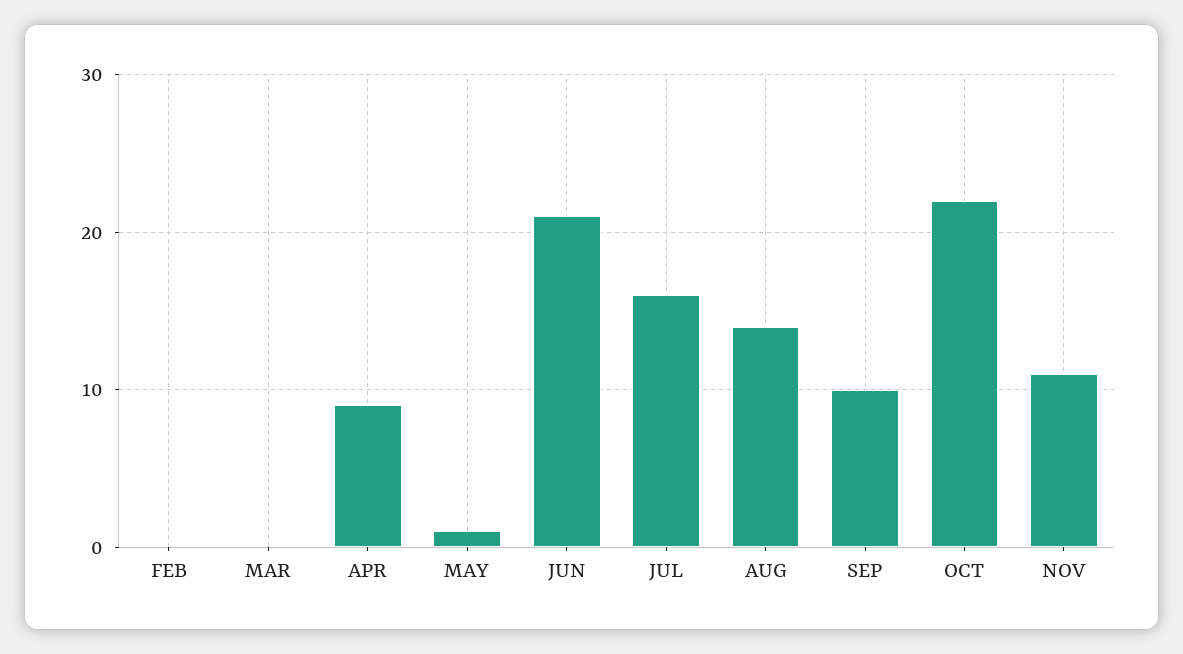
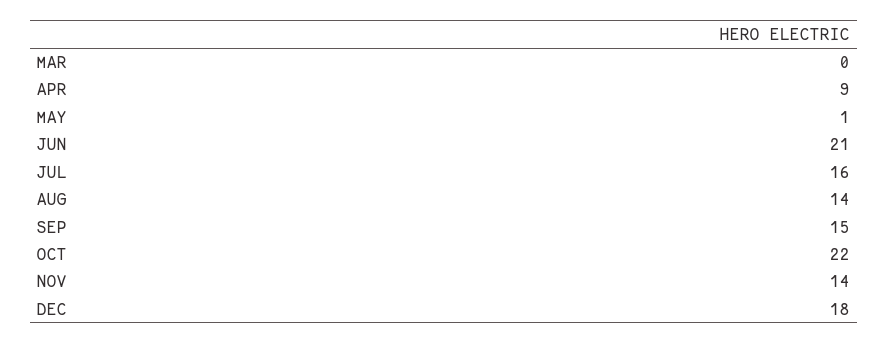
FEB: 0 -> none
SEP: 10 -> 15
NOV: 11 -> 14
DEC: none -> 18

